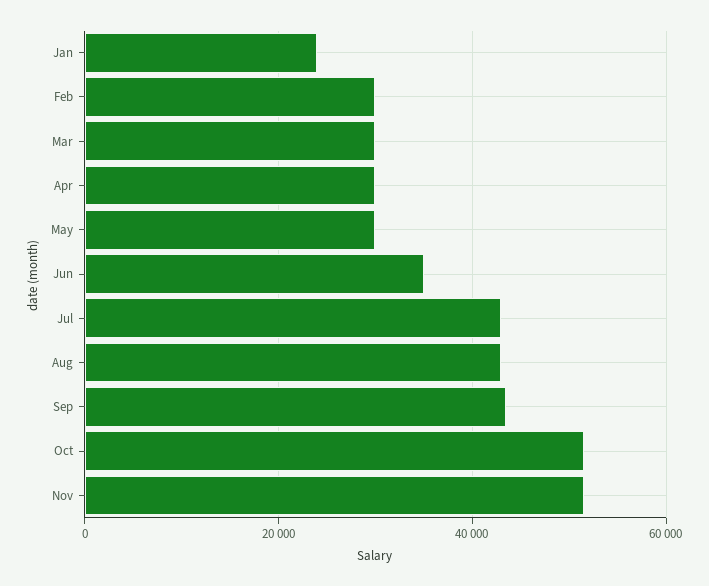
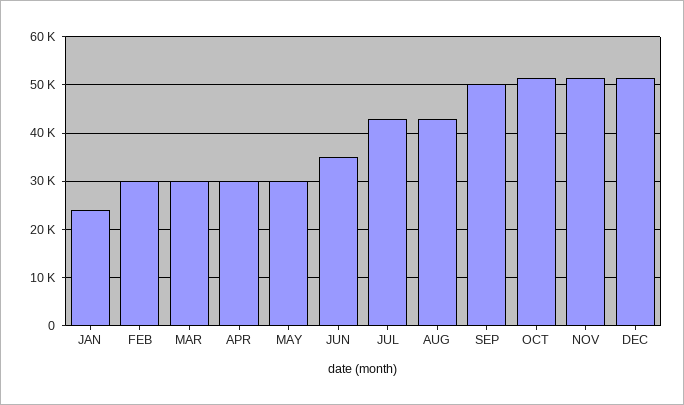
Sep: 44000 -> 50000
DEC: none -> 52000

